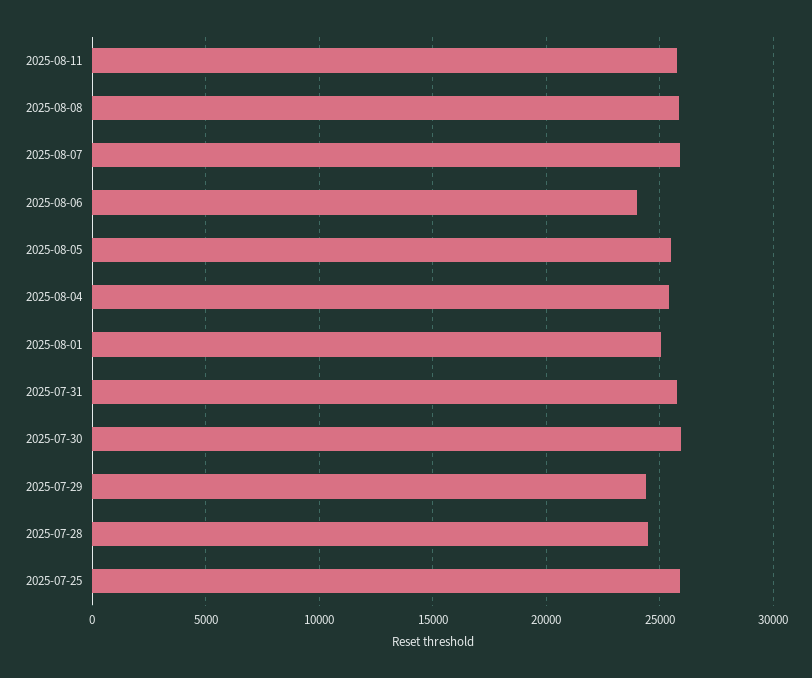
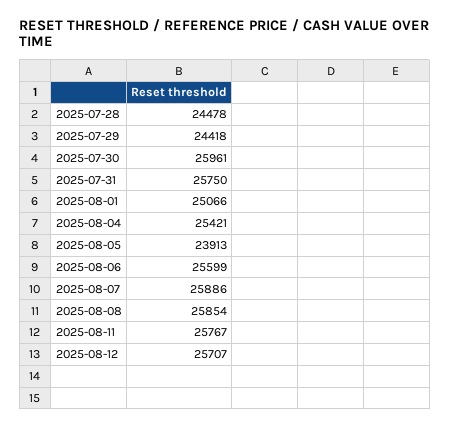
2025-08-06: 24000 -> 25599
2025-08-05: 25500 -> 23913
2025-07-25: 26000 -> none
2025-08-12: none -> 25707

